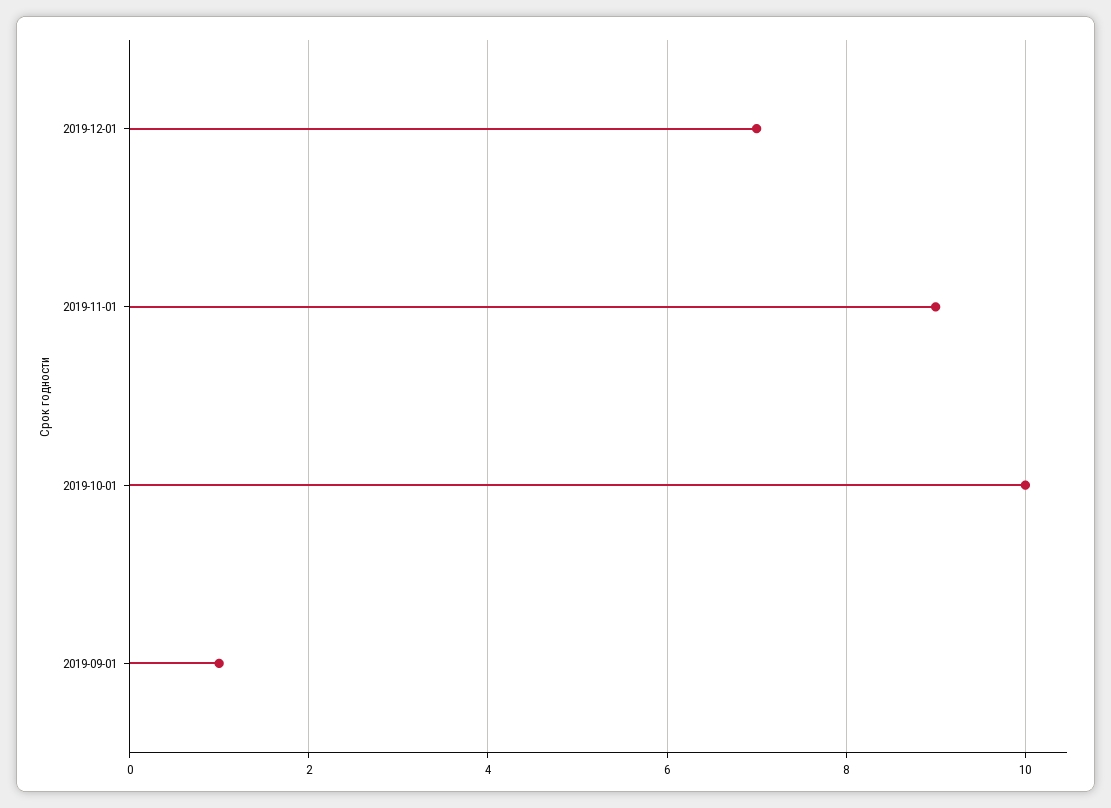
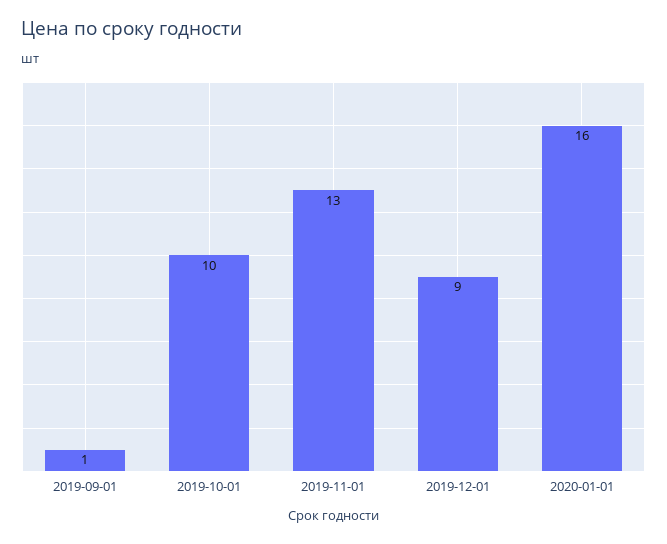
2019-12-01: 7 -> 9
2019-11-01: 9 -> 13
2020-01-01: none -> 16

